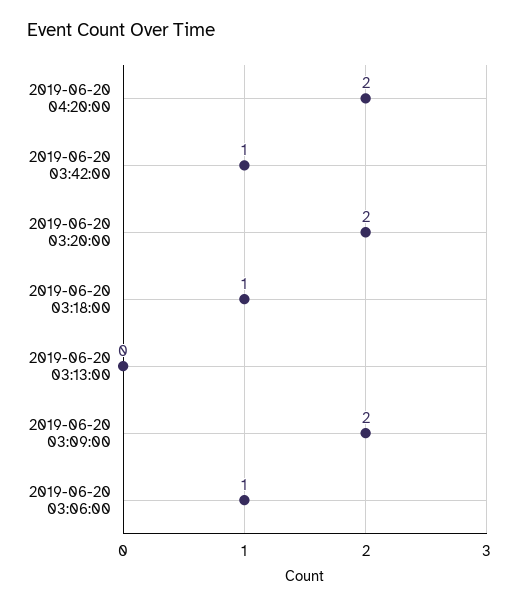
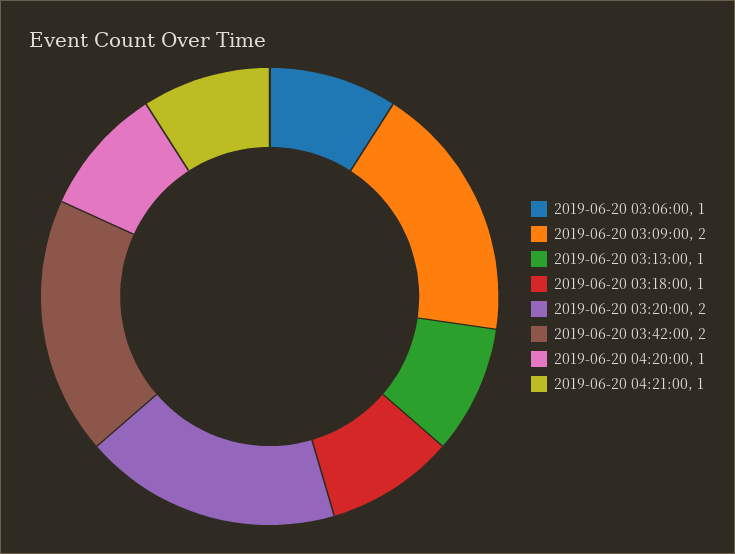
2019-06-20 04:20:00: 2 -> 1
2019-06-20 03:42:00: 1 -> 2
2019-06-20 03:13:00: 0 -> 1
2019-06-20 04:21:00: none -> 1

